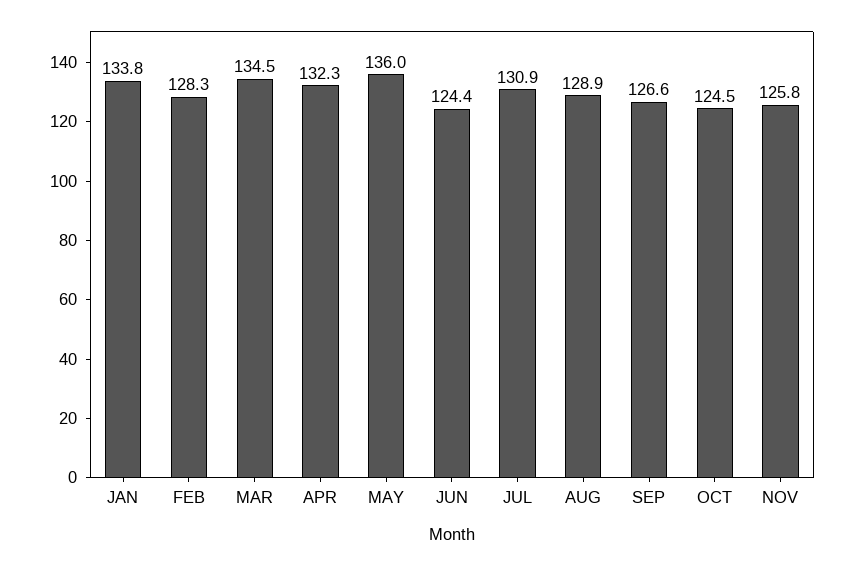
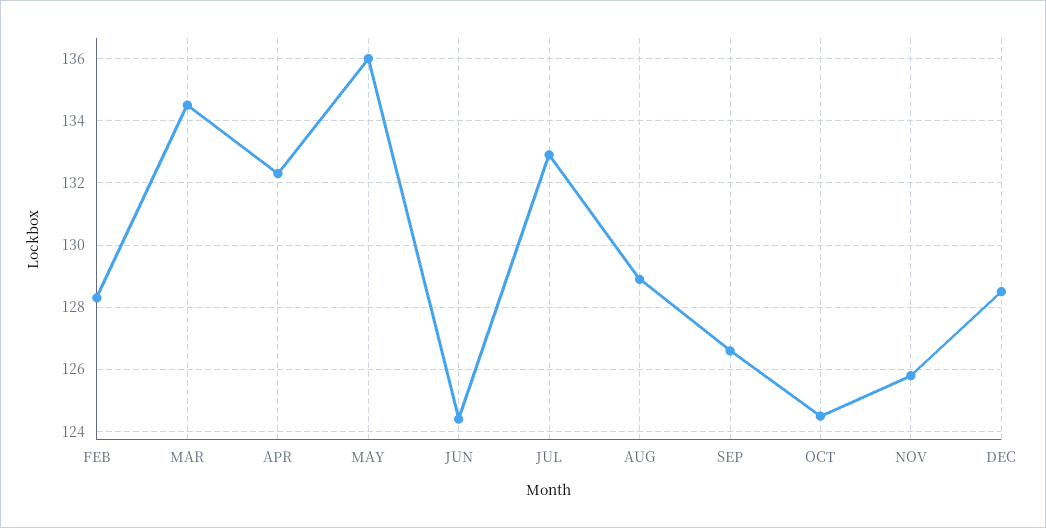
JAN: 133.8 -> none
JUL: 130.9 -> 133
DEC: none -> 128.5

